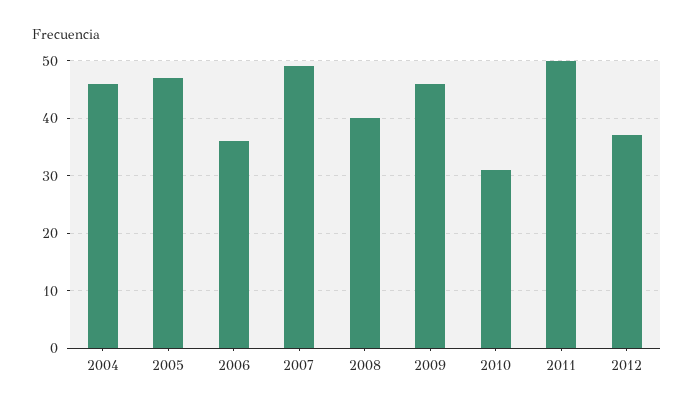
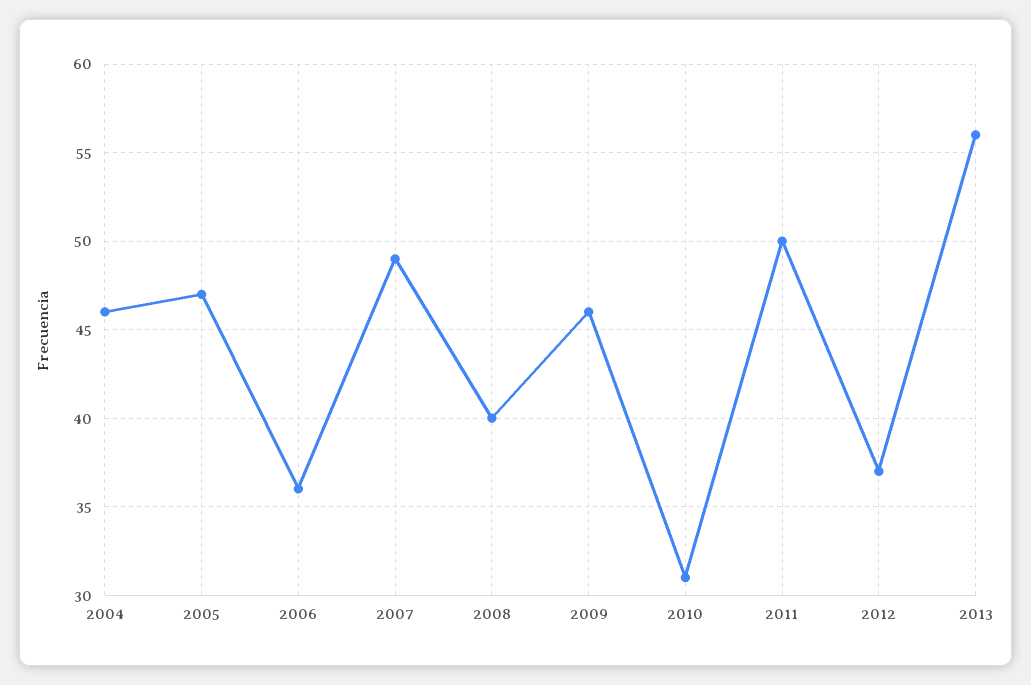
2013: none -> 56

